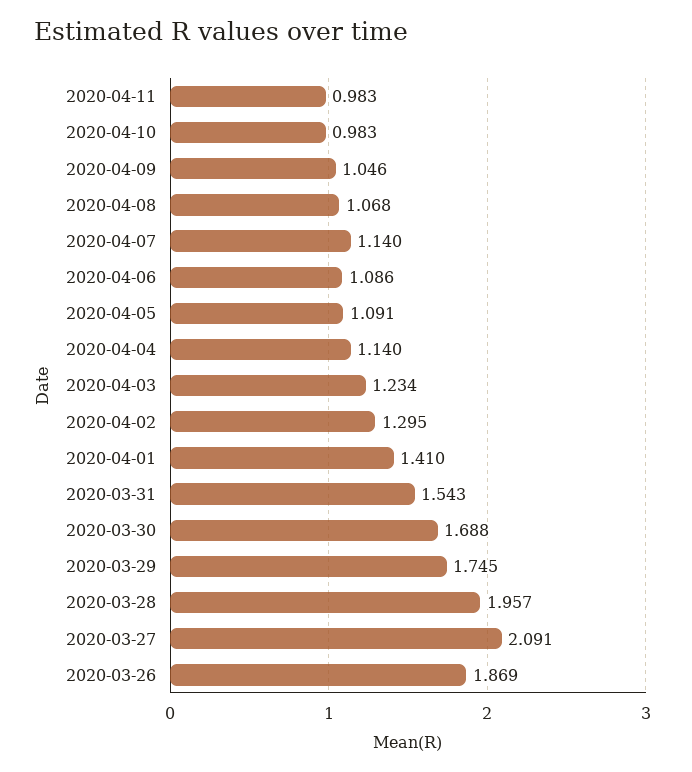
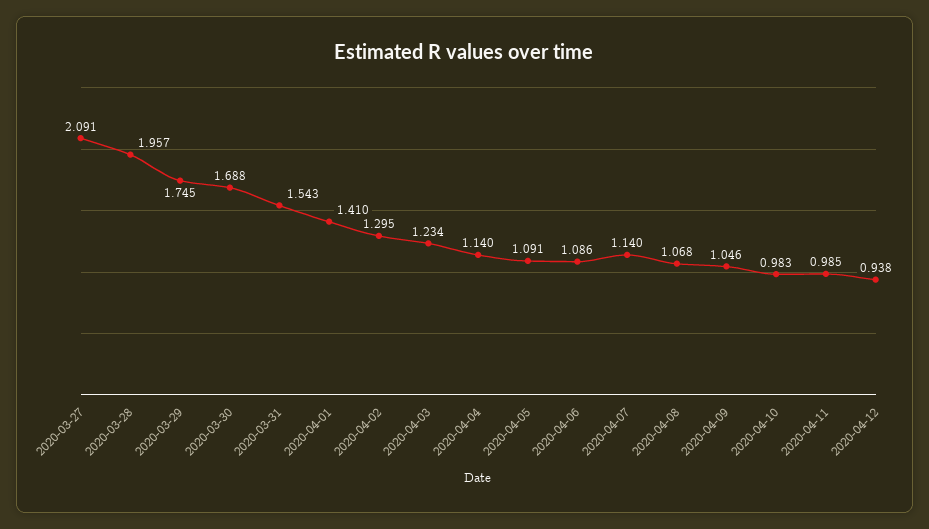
2020-04-11: 0.983 -> 0.985
2020-03-26: 1.869 -> none
2020-04-12: none -> 0.938

